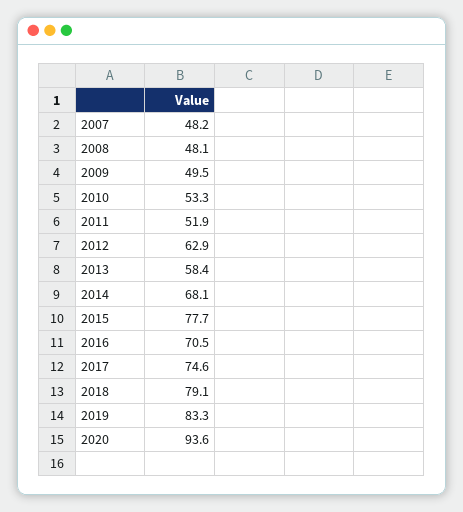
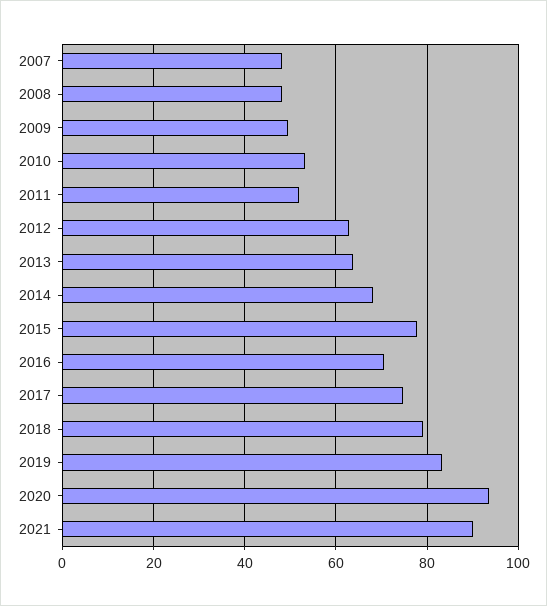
2013: 58.4 -> 64
2021: none -> 90

